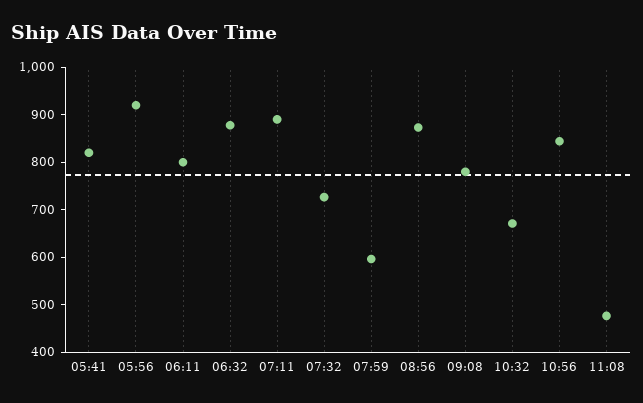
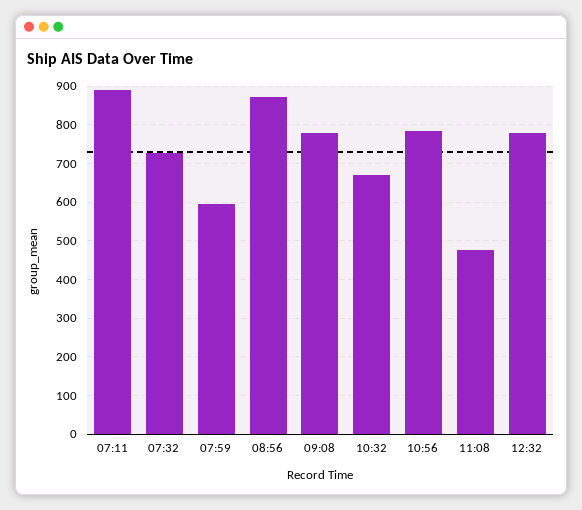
05:41: 820 -> none
05:56: 920 -> none
06:11: 800 -> none
06:32: 880 -> none
10:56: 840 -> 780
12:32: none -> 780

